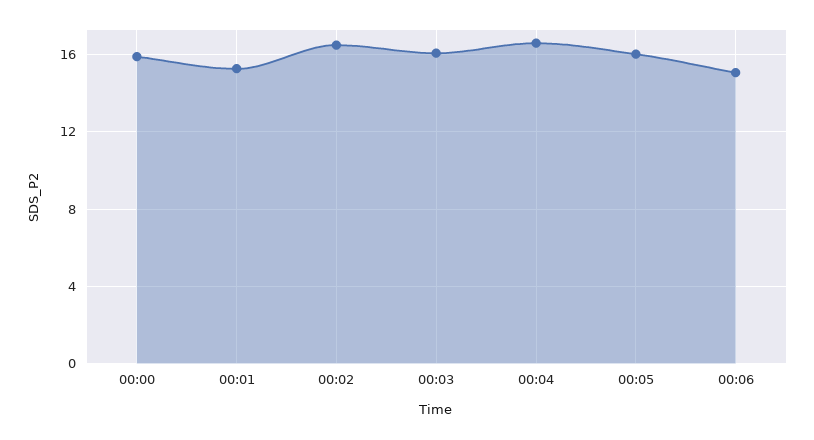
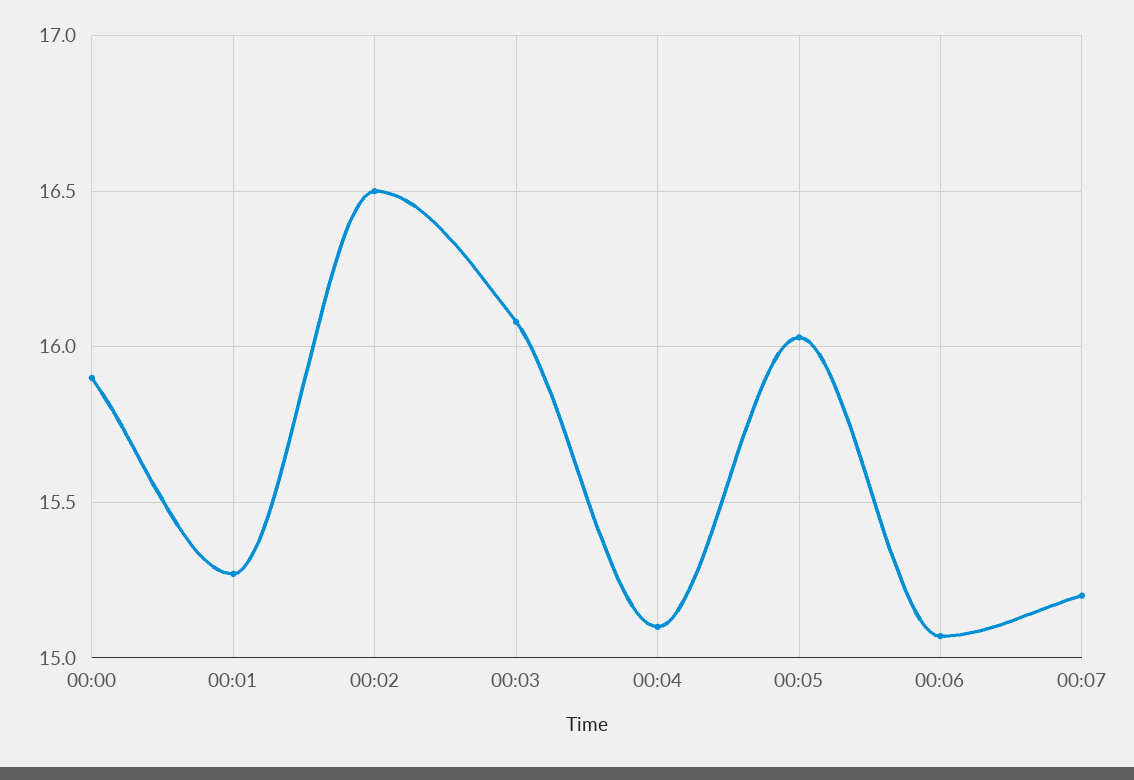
00:04: 16.5 -> 15.1
00:07: none -> 15.2

